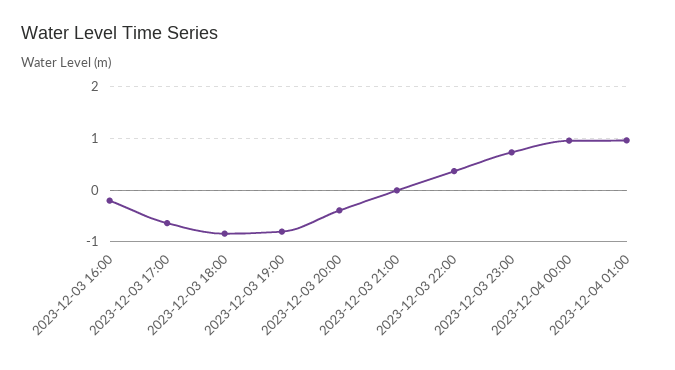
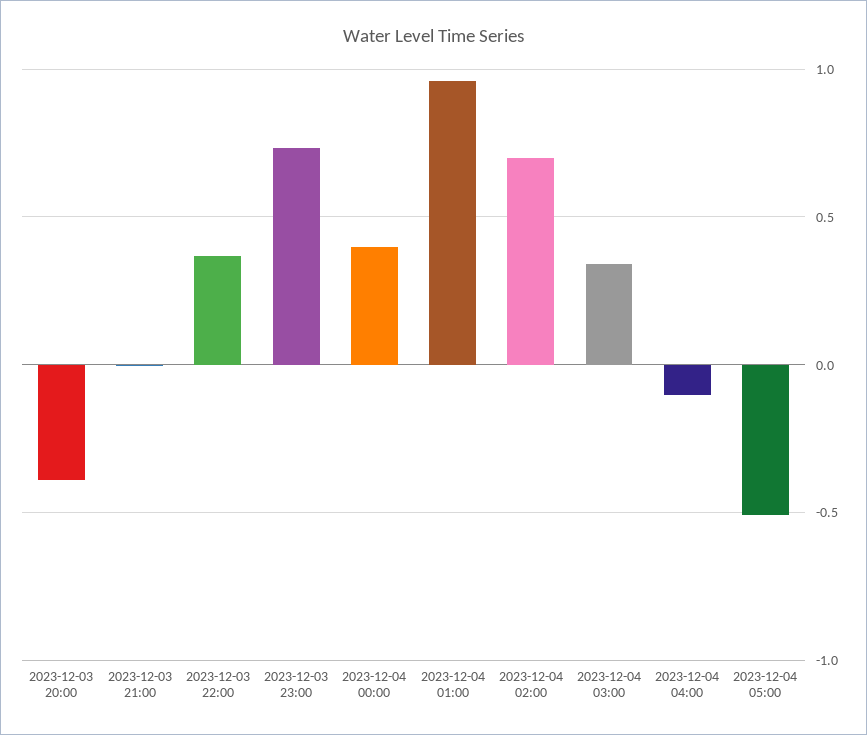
2023-12-03 16:00: -0.2 -> none
2023-12-03 17:00: -0.6 -> none
2023-12-03 18:00: -0.8 -> none
2023-12-03 19:00: -0.8 -> none
2023-12-04 00:00: 1 -> 0.4
2023-12-04 02:00: none -> 0.7
2023-12-04 03:00: none -> 0.35
2023-12-04 04:00: none -> -0.1
2023-12-04 05:00: none -> -0.5

